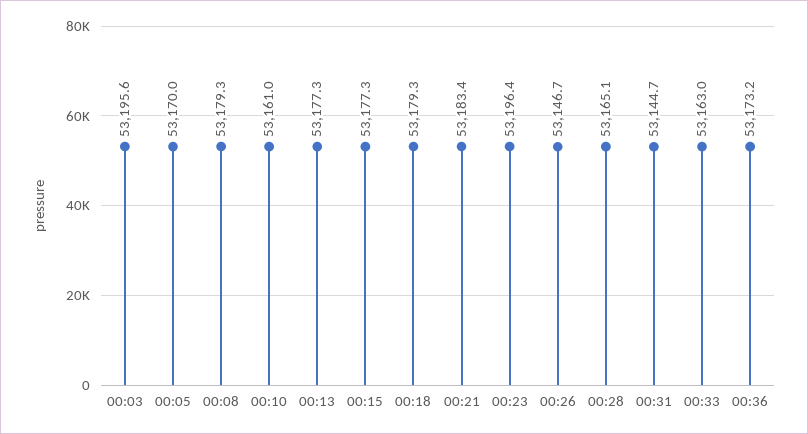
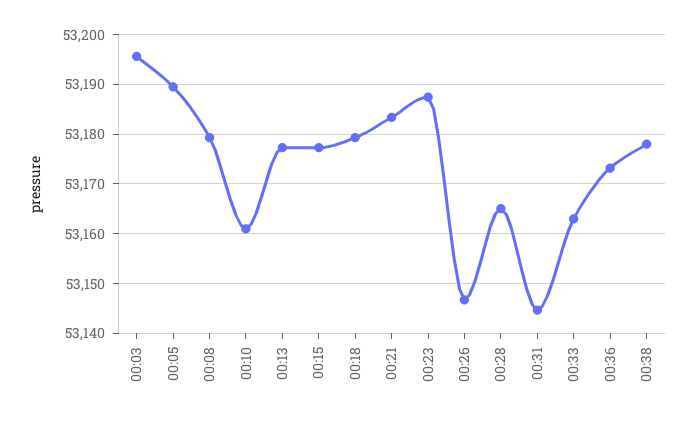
00:05: 53170 -> 53190
00:23: 53196.4 -> 53188
00:38: none -> 53178

